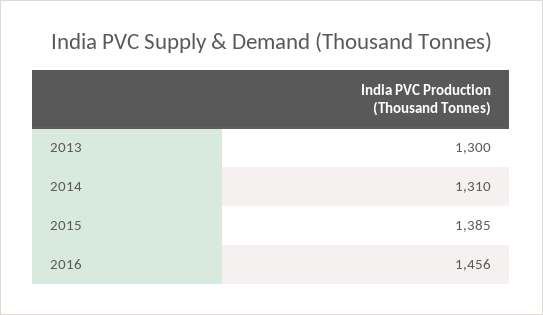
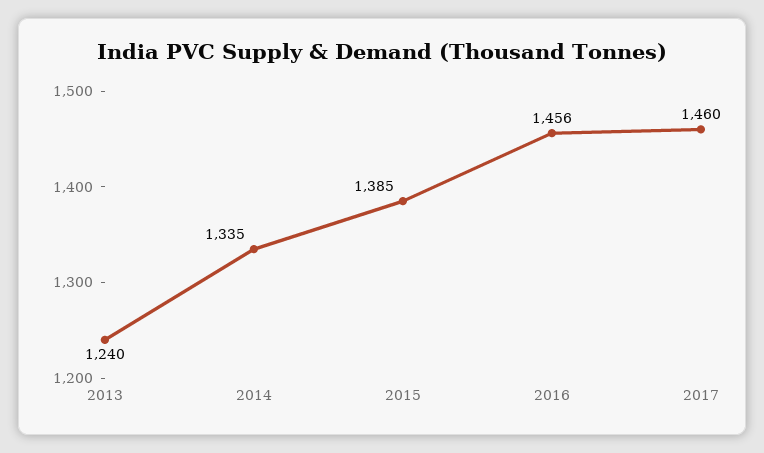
2013: 1300 -> 1240
2014: 1310 -> 1335
2017: none -> 1460

